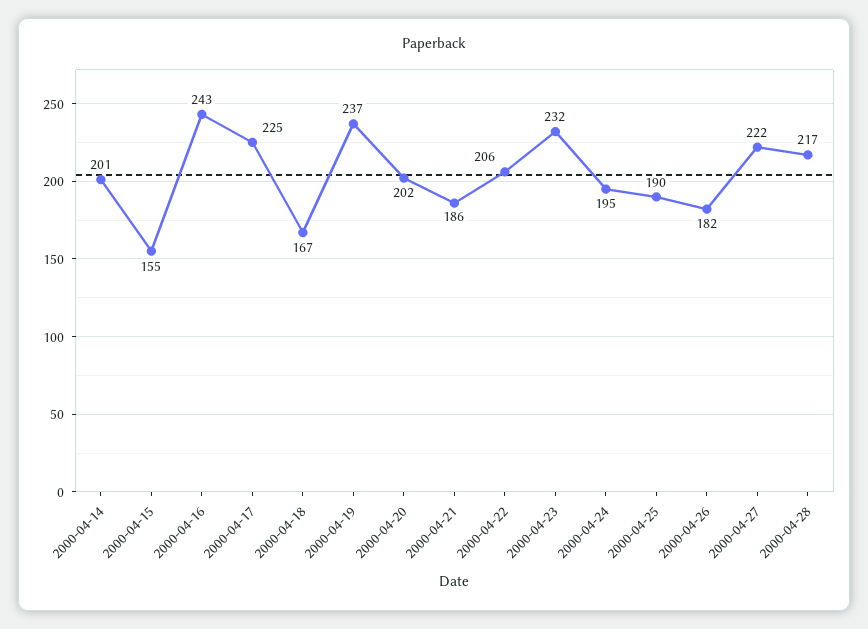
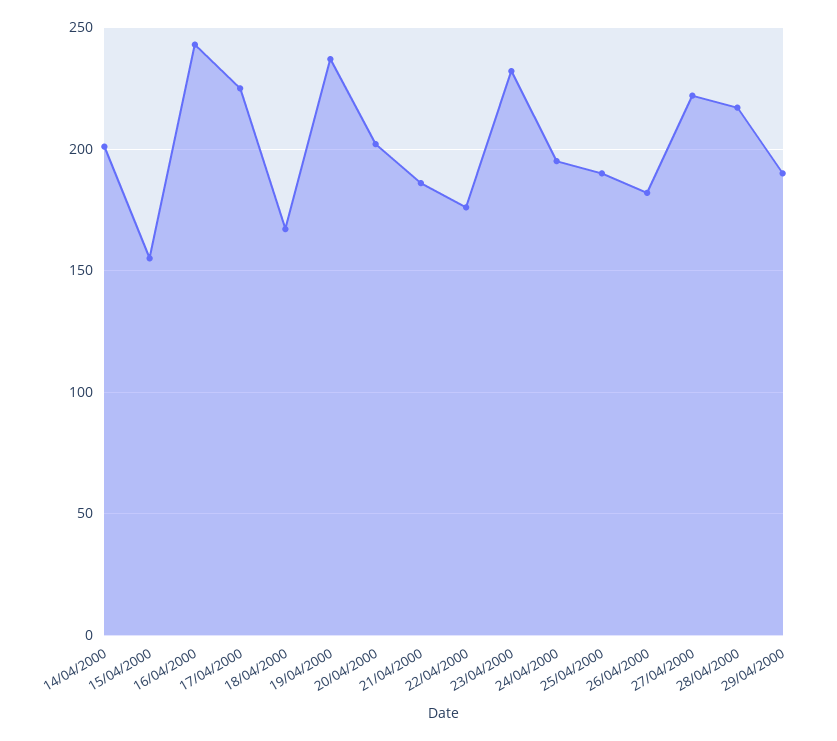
2000-04-22: 206 -> 175
29/04/2000: none -> 190

